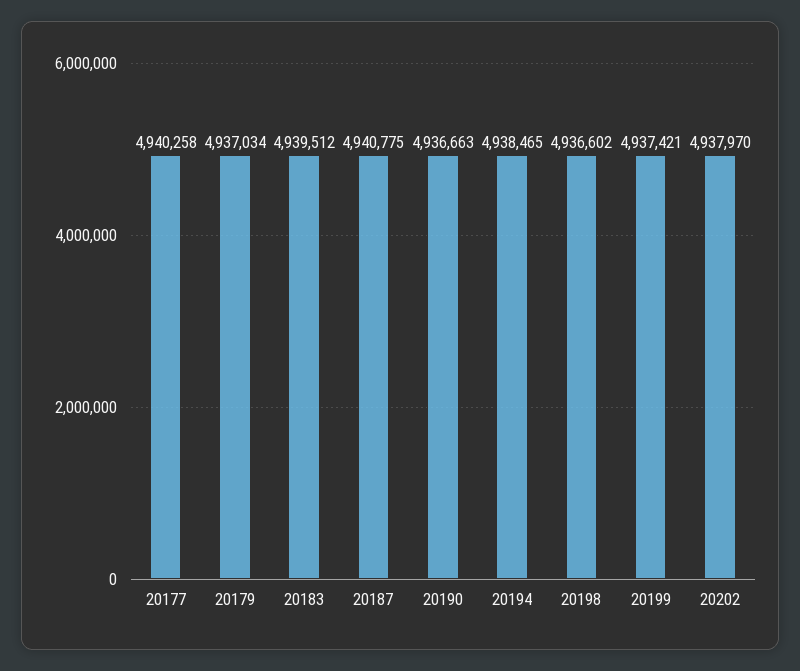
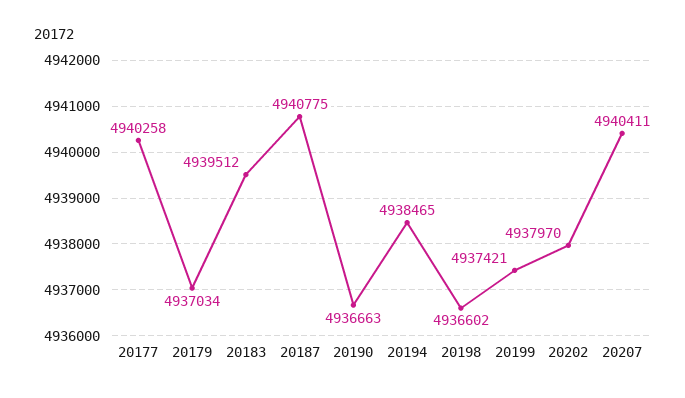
20207: none -> 4940411

